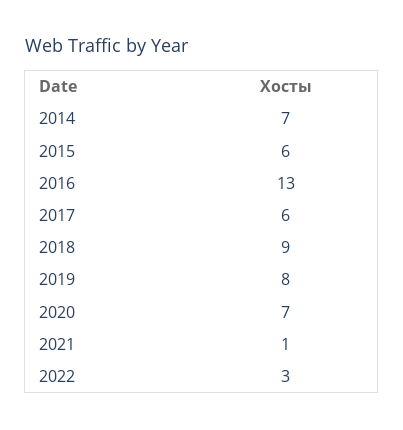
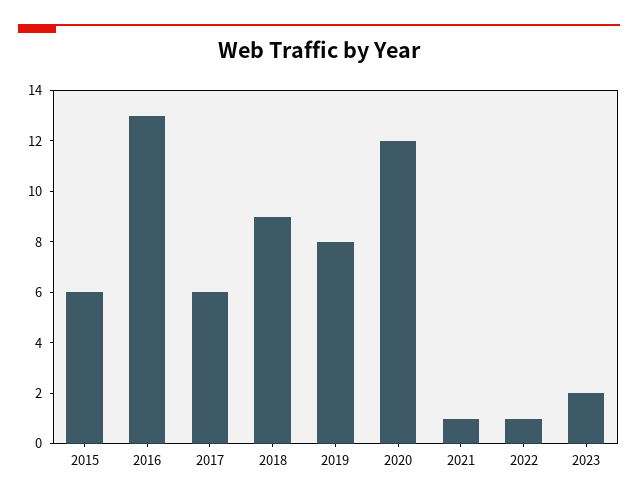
2014: 7 -> none
2020: 7 -> 12
2022: 3 -> 1
2023: none -> 2

